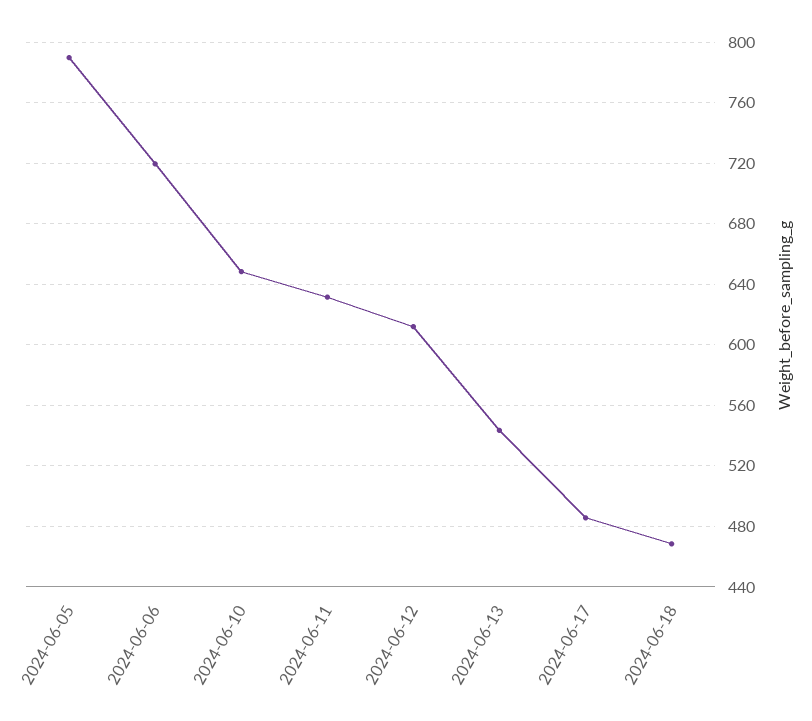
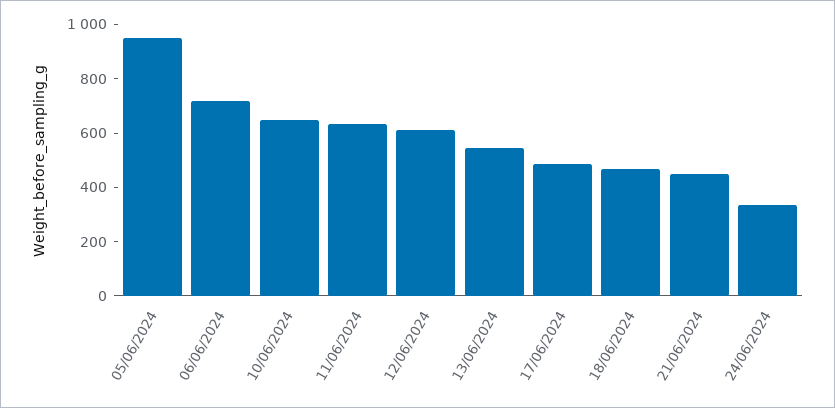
2024-06-05: 790 -> 950
21/06/2024: none -> 450
24/06/2024: none -> 350

